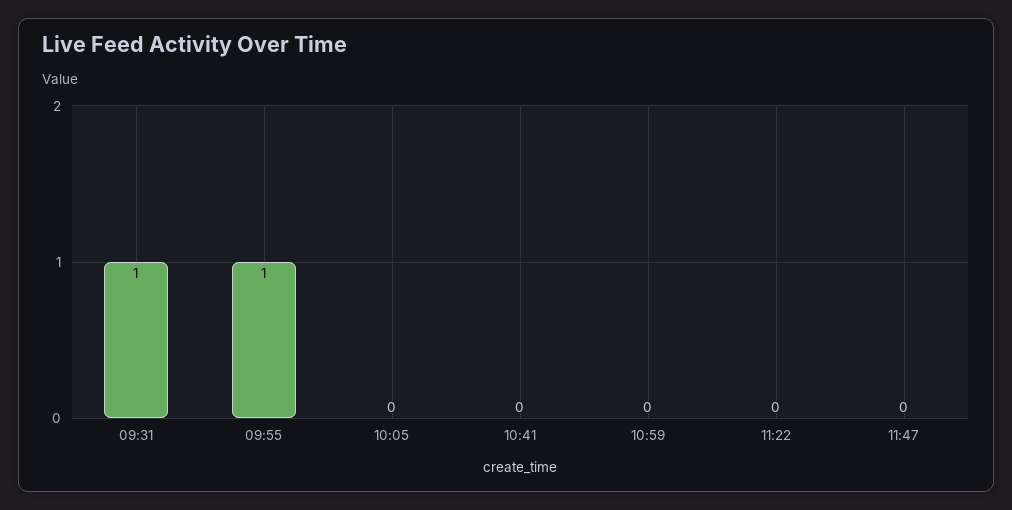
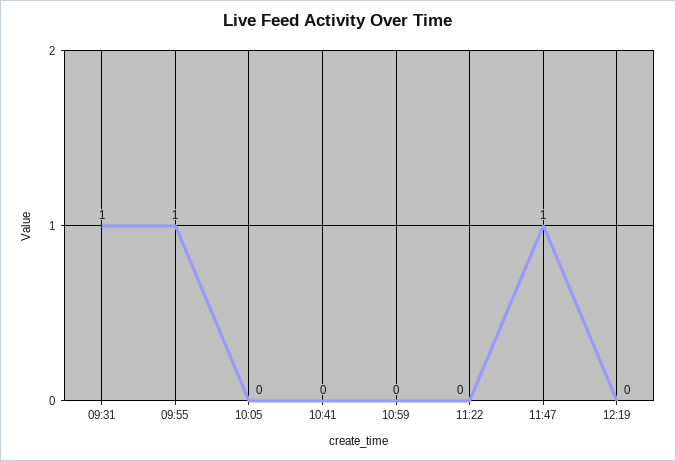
11:47: 0 -> 1
12:19: none -> 0

